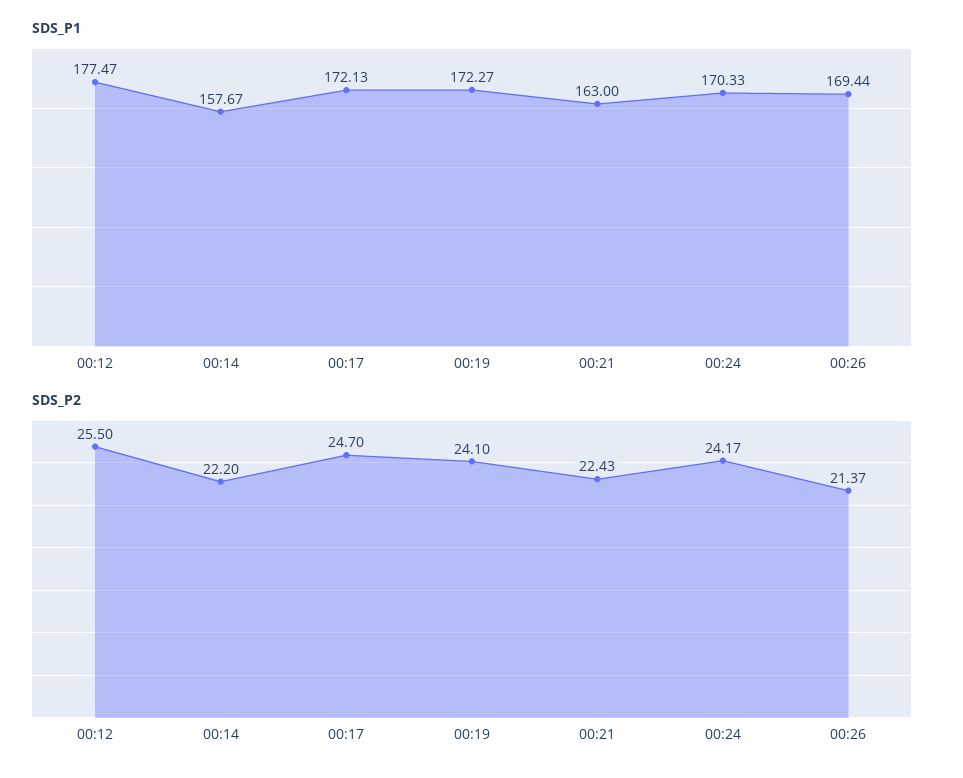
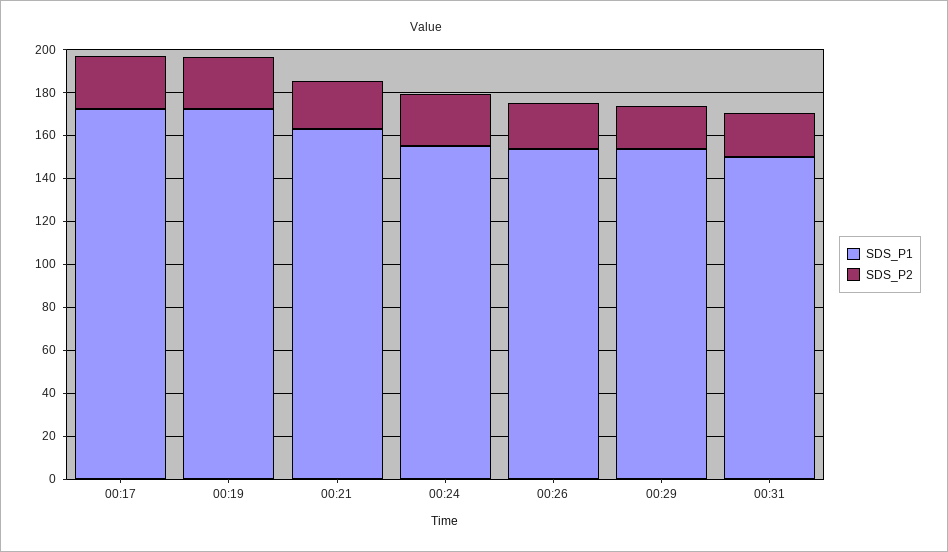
SDS_P1, 00:12: 177.47 -> none
SDS_P1, 00:14: 157.67 -> none
SDS_P1, 00:24: 170.33 -> 155
SDS_P1, 00:26: 169.44 -> 155
SDS_P2, 00:12: 25.5 -> none
SDS_P2, 00:14: 22.2 -> none
SDS_P1, 00:29: none -> 155
SDS_P2, 00:29: none -> 20
SDS_P1, 00:31: none -> 150
SDS_P2, 00:31: none -> 20

